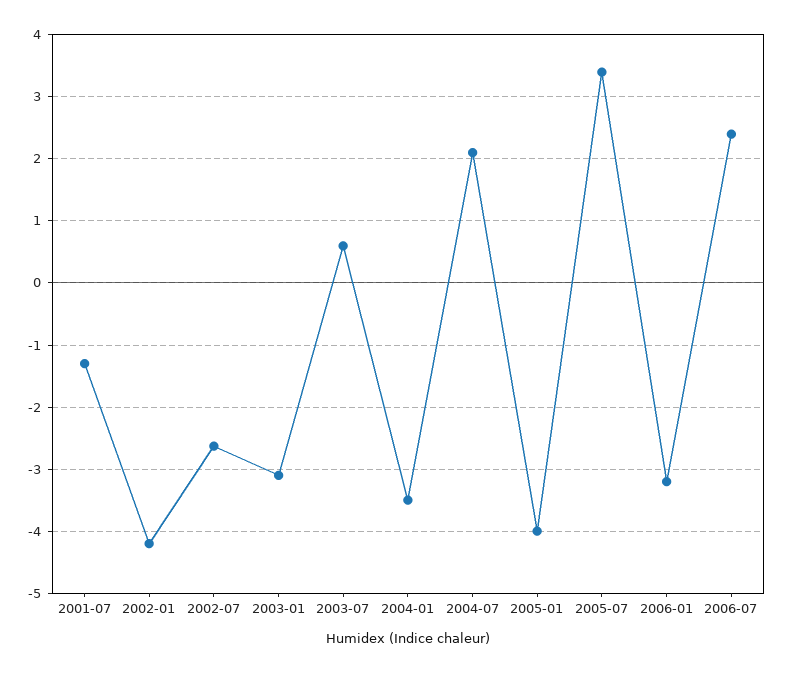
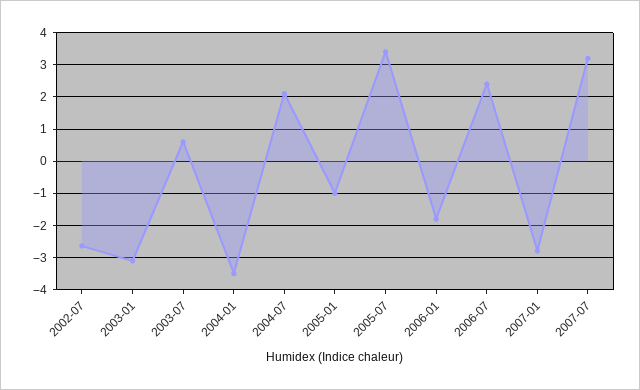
2001-07: -1.3 -> none
2002-01: -4.2 -> none
2005-01: -4 -> -1
2006-01: -3.2 -> -1.8
2007-01: none -> -2.8
2007-07: none -> 3.2

